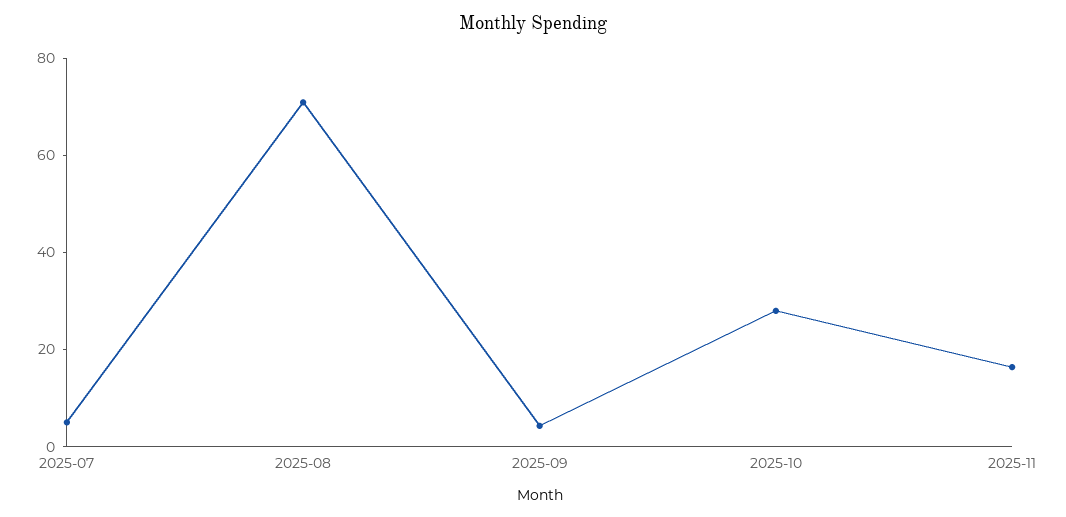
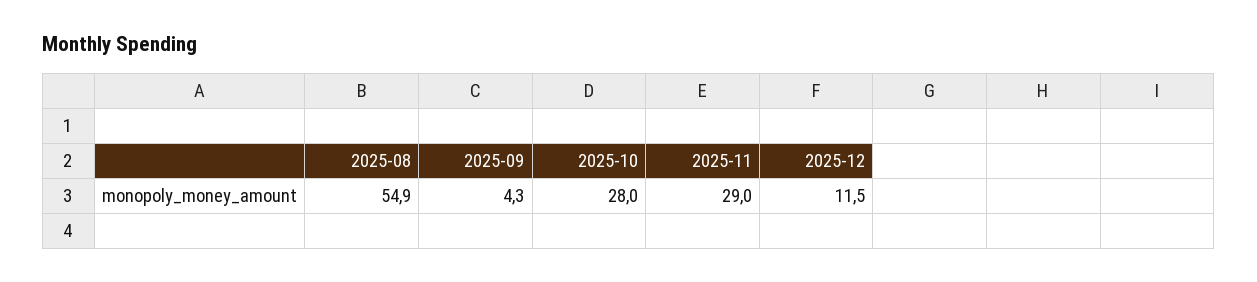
2025-07: 5 -> none
2025-08: 70 -> 54.9
2025-11: 15 -> 29
2025-12: none -> 11.5

